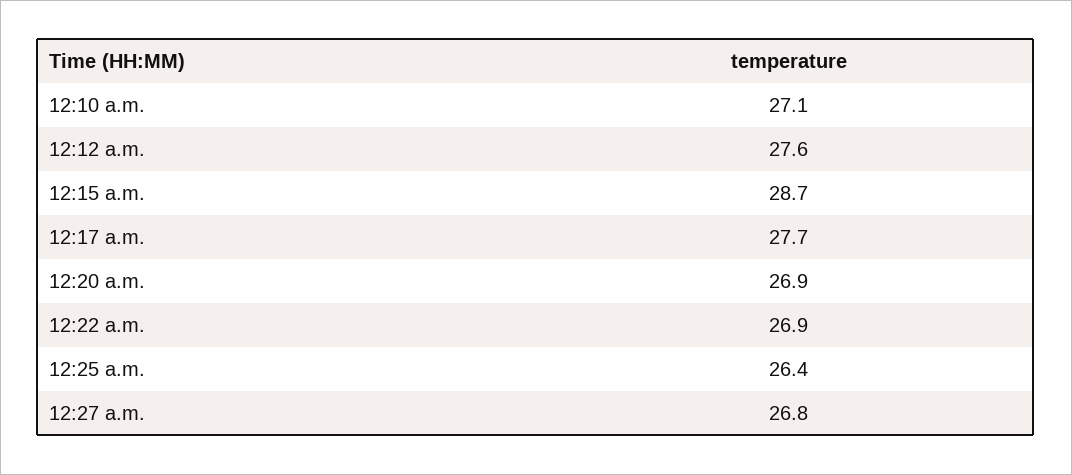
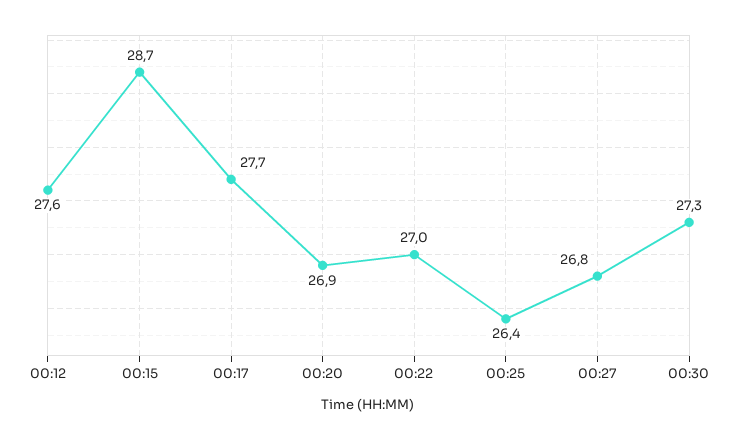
12:10 a.m.: 27.1 -> none
12:22 a.m.: 26.9 -> 27
00:30: none -> 27.3

